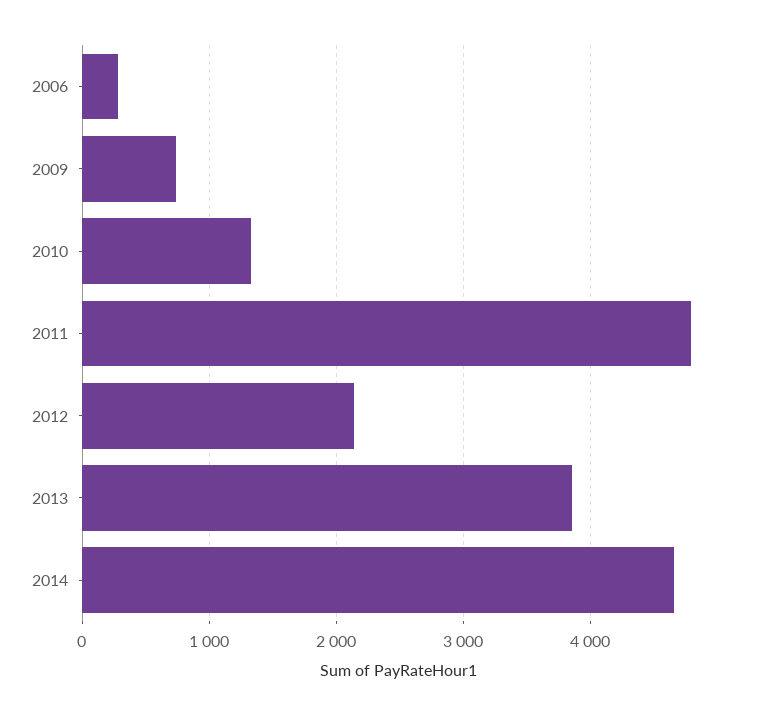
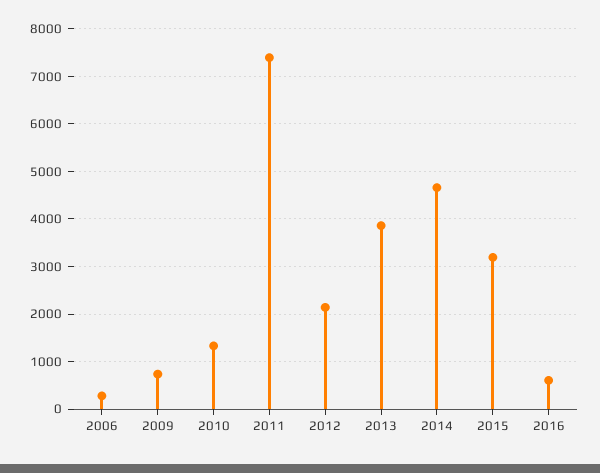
2011: 4800 -> 7400
2015: none -> 3200
2016: none -> 600

